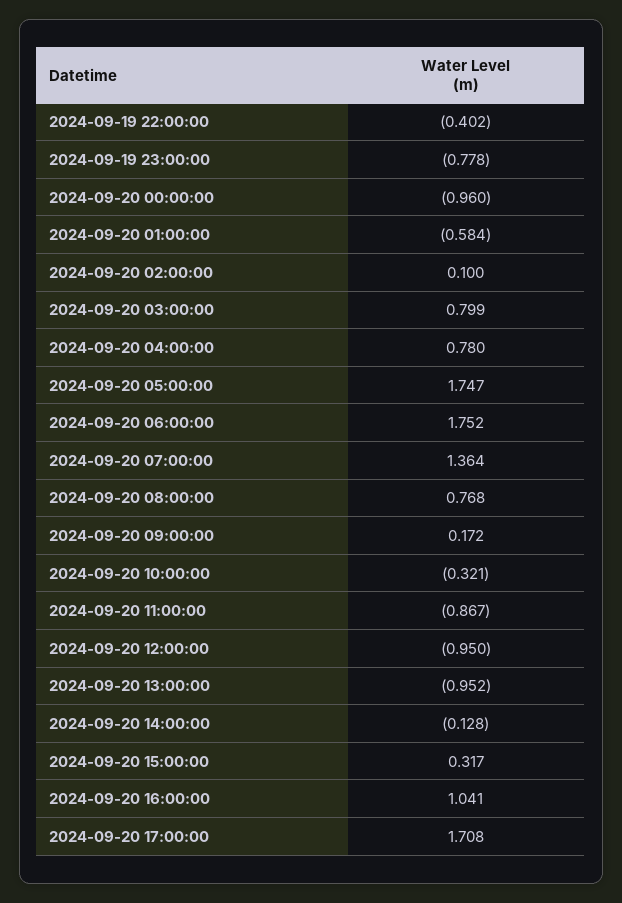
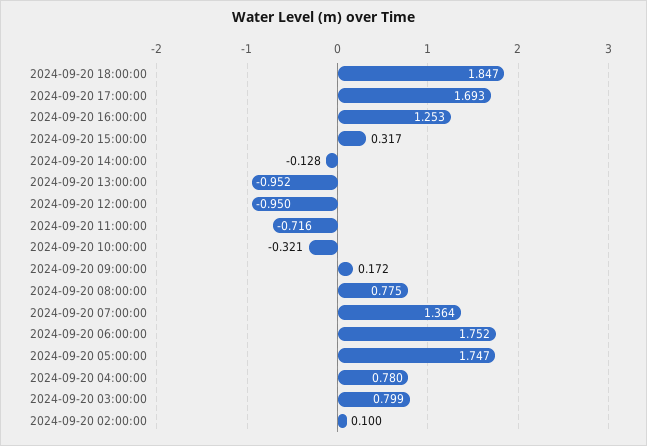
2024-09-19 22:00:00: -0.402 -> none
2024-09-19 23:00:00: -0.778 -> none
2024-09-20 00:00:00: -0.96 -> none
2024-09-20 01:00:00: -0.584 -> none
2024-09-20 08:00:00: 0.768 -> 0.775
2024-09-20 11:00:00: -0.867 -> -0.716
2024-09-20 16:00:00: 1.041 -> 1.253
2024-09-20 17:00:00: 1.708 -> 1.693
2024-09-20 18:00:00: none -> 1.847

